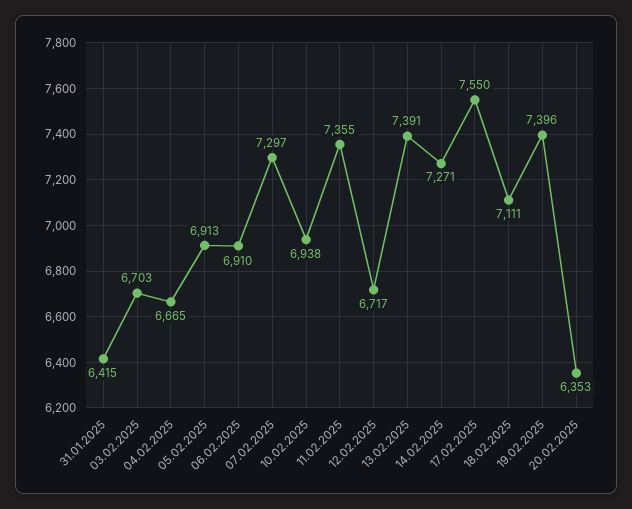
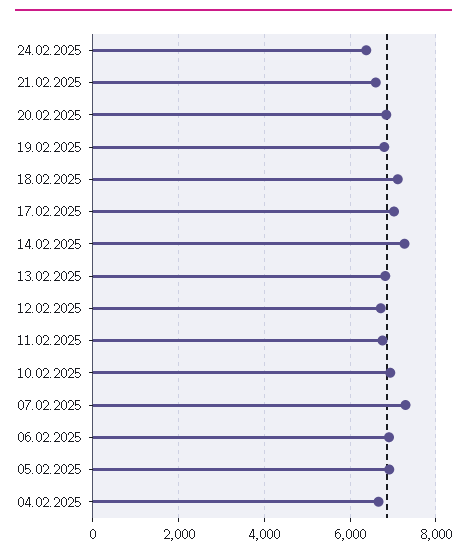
31.01.2025: 6415 -> none
03.02.2025: 6703 -> none
11.02.2025: 7355 -> 6800
13.02.2025: 7391 -> 6800
17.02.2025: 7550 -> 7000
19.02.2025: 7396 -> 6800
20.02.2025: 6353 -> 6800
24.02.2025: none -> 6400
21.02.2025: none -> 6600

